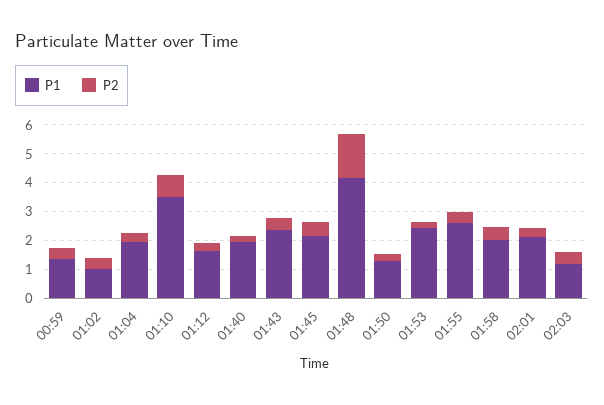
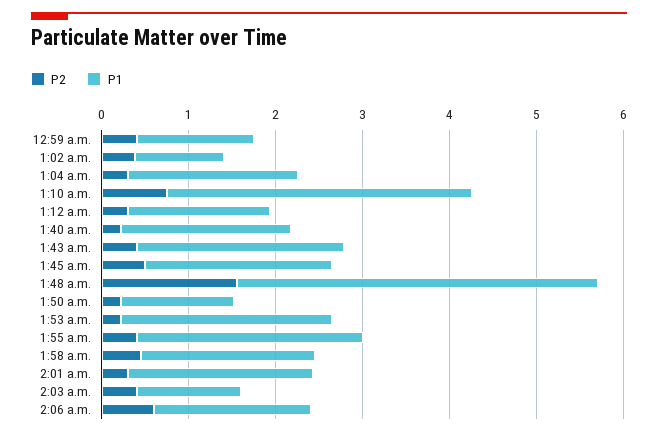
P2, 2:06 a.m.: none -> 0.6
P1, 2:06 a.m.: none -> 1.8

